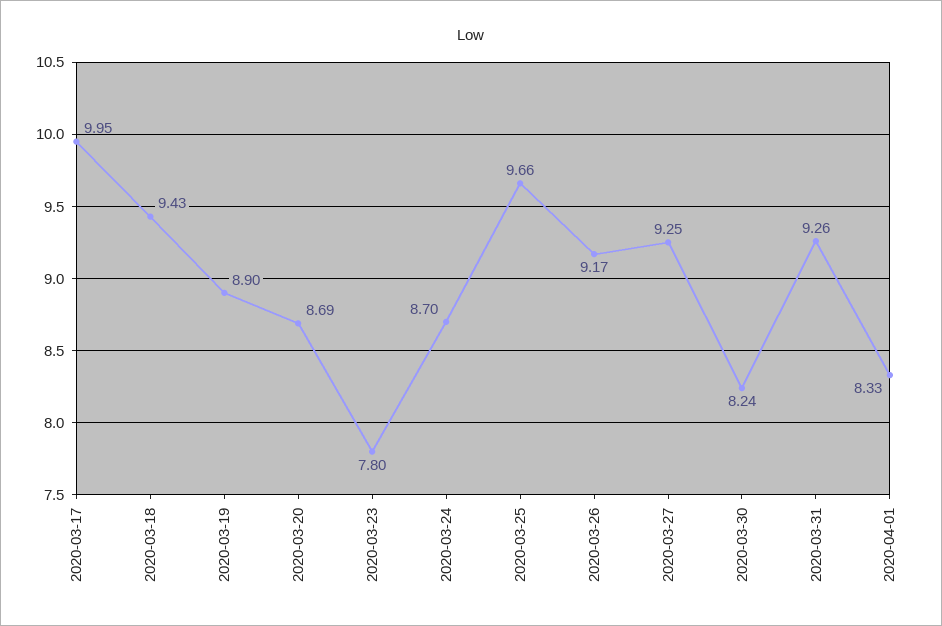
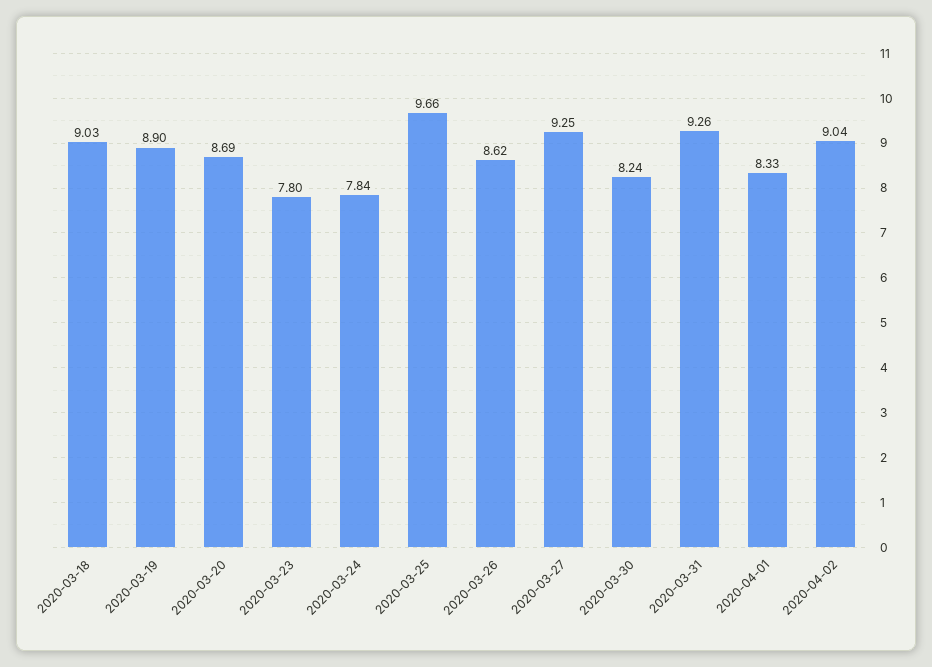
2020-03-17: 9.95 -> none
2020-03-18: 9.43 -> 9.03
2020-03-24: 8.7 -> 7.84
2020-03-26: 9.17 -> 8.62
2020-04-02: none -> 9.04

